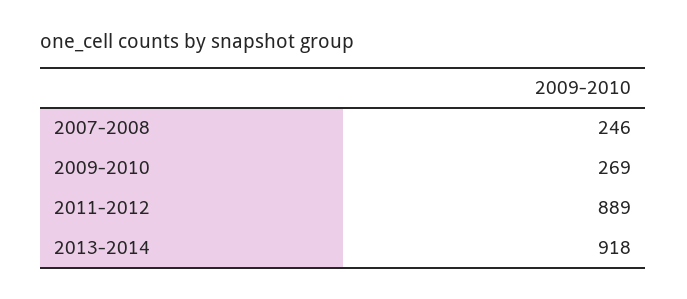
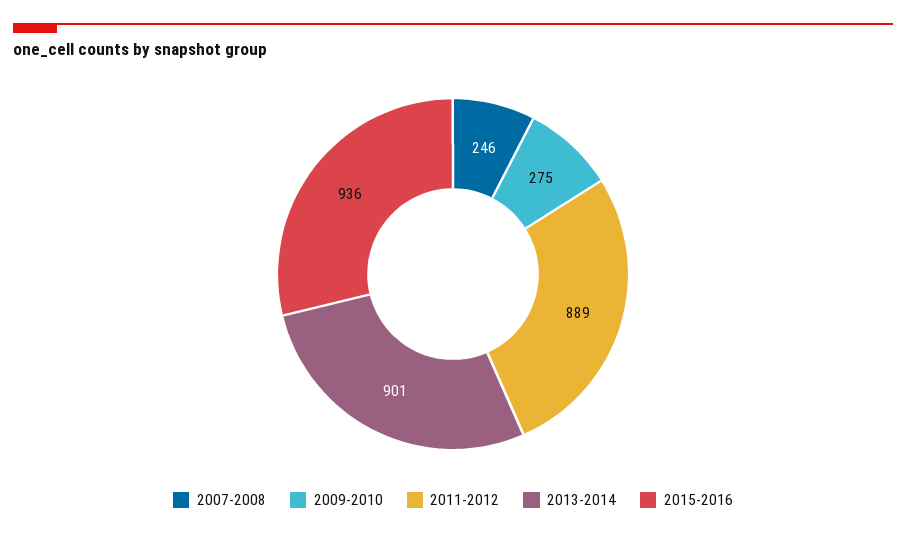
2009-2010: 269 -> 275
2013-2014: 918 -> 901
2015-2016: none -> 936

